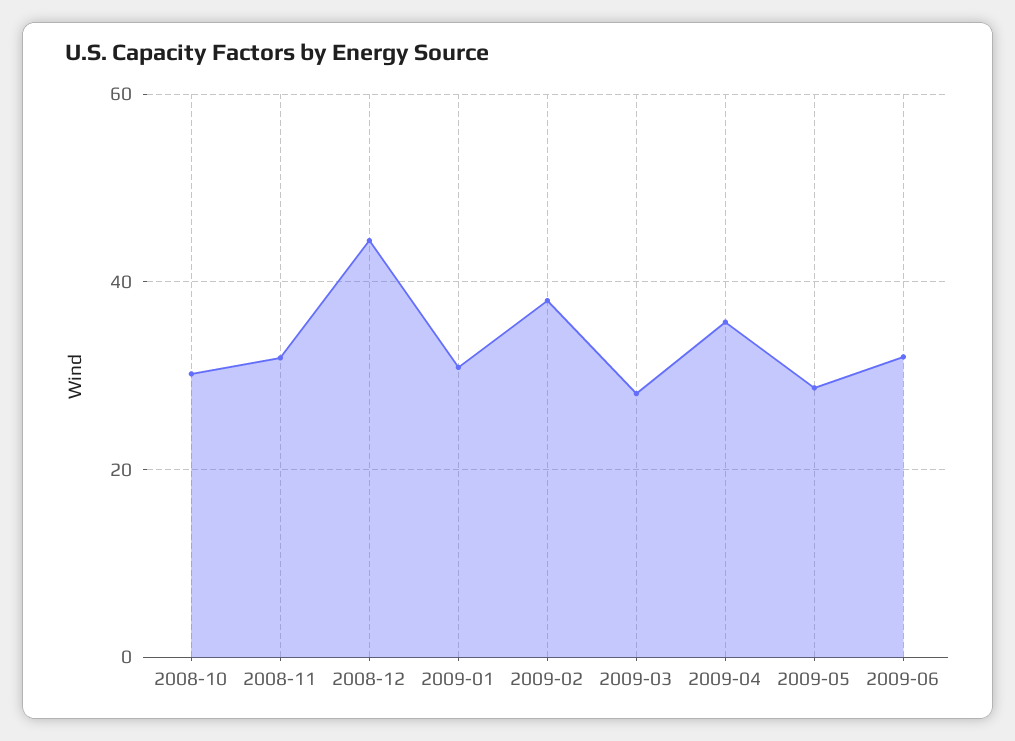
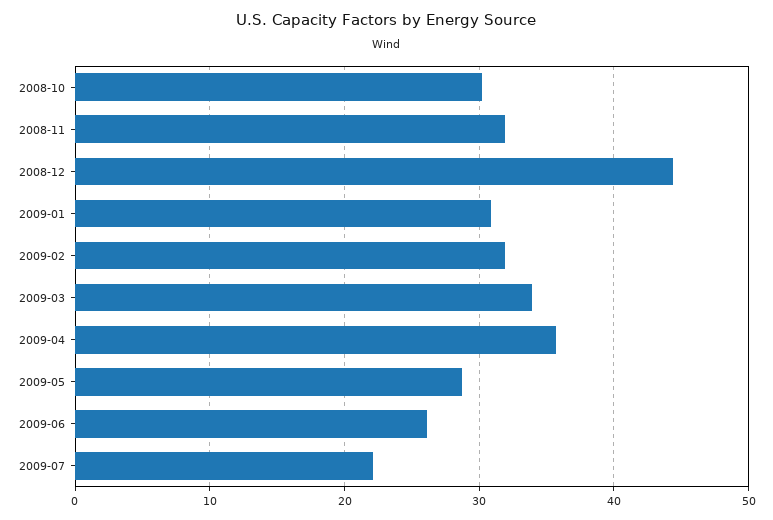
2009-02: 38 -> 32
2009-03: 28 -> 34
2009-06: 32 -> 26
2009-07: none -> 22

